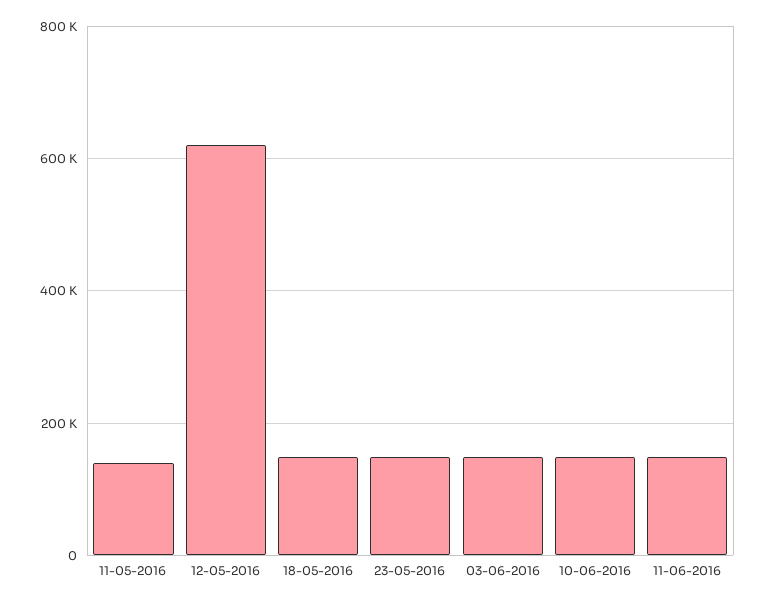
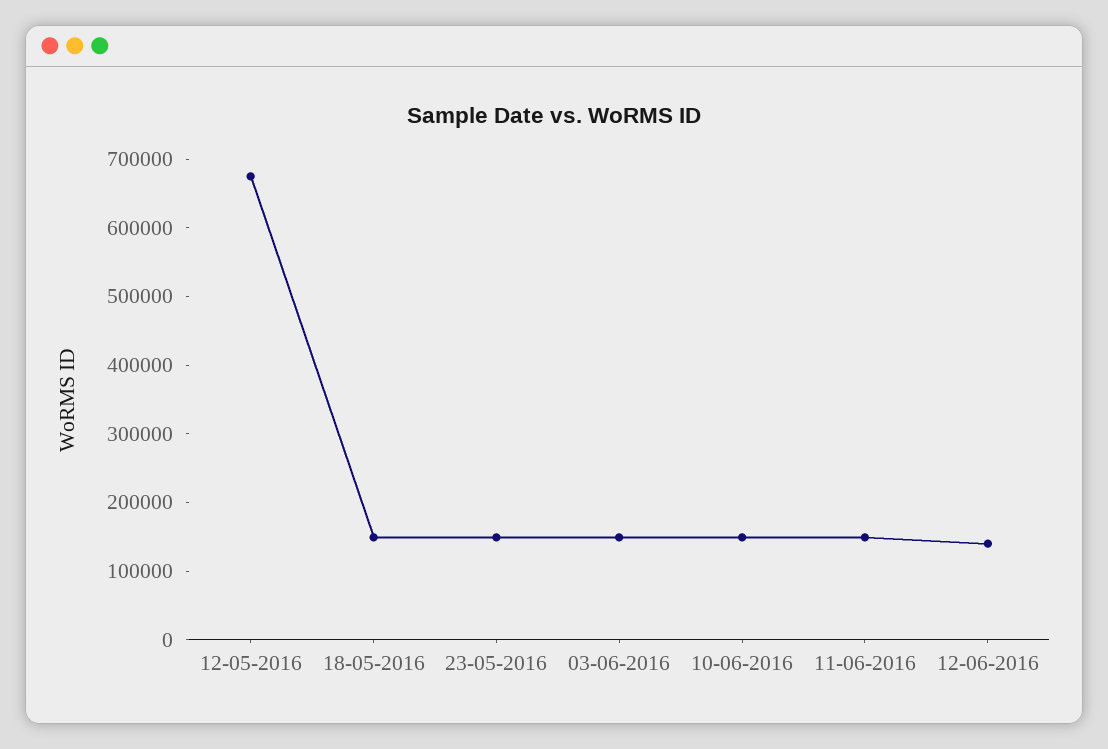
11-05-2016: 140000 -> none
12-05-2016: 620000 -> 680000
12-06-2016: none -> 140000

